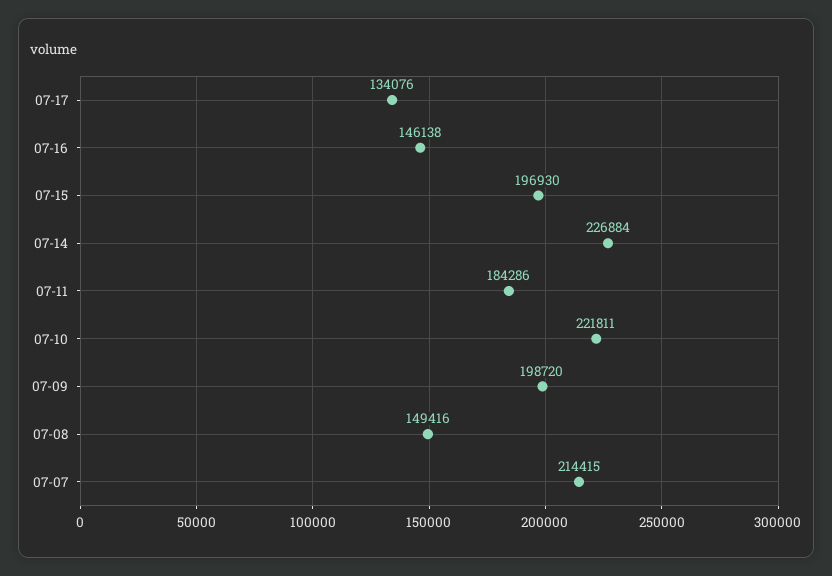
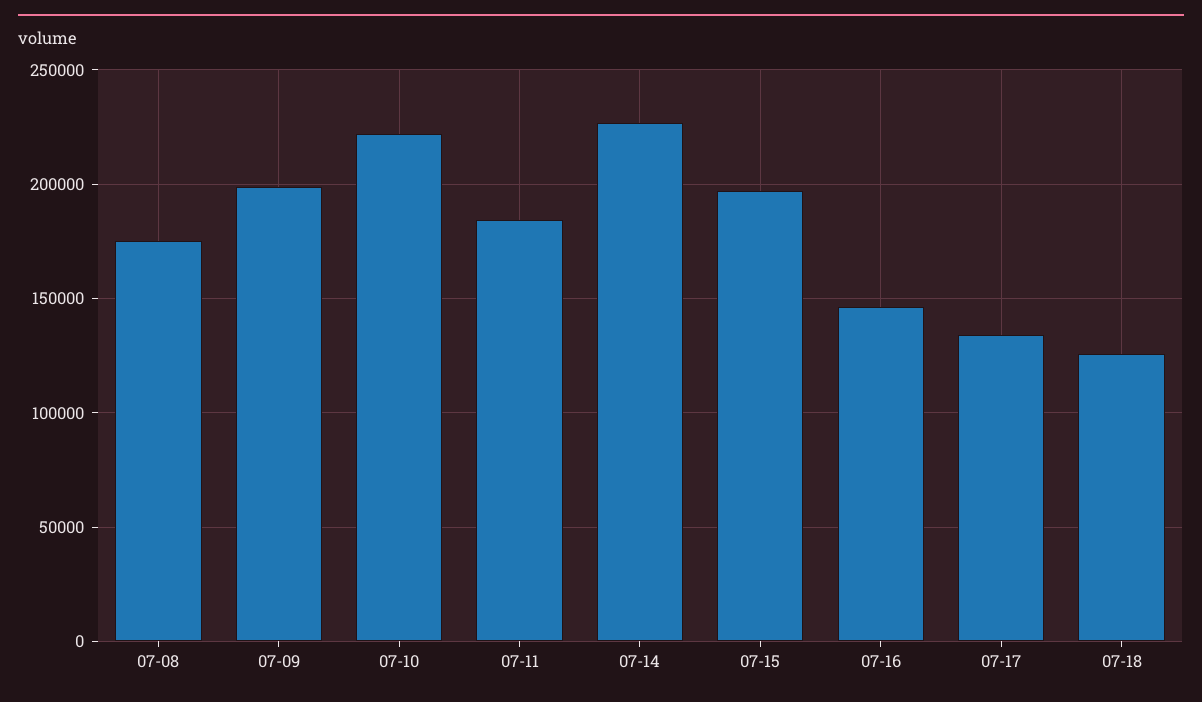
07-08: 149416 -> 175000
07-07: 214415 -> none
07-18: none -> 125000

